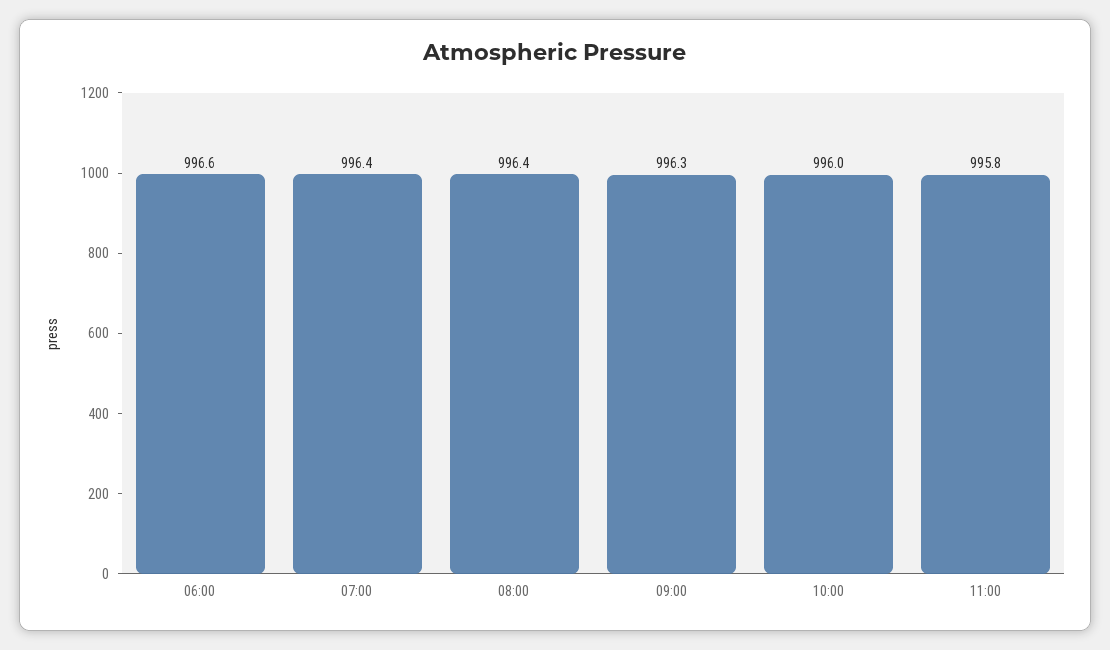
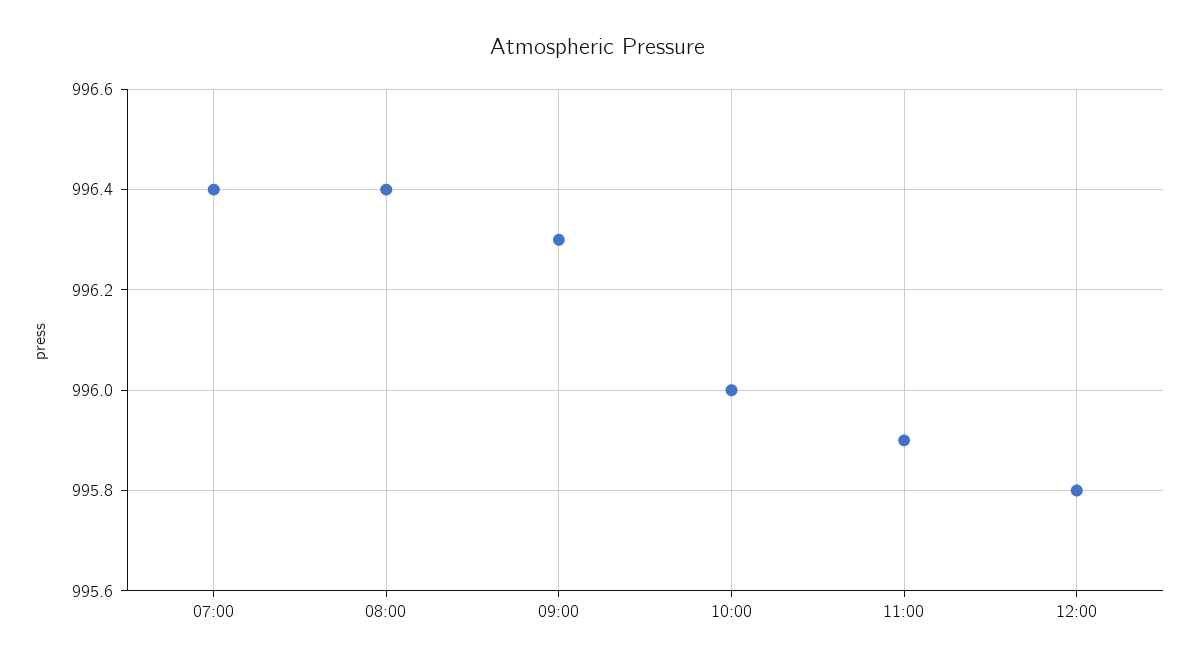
06:00: 996.6 -> none
11:00: 995.8 -> 995.9
12:00: none -> 995.8

